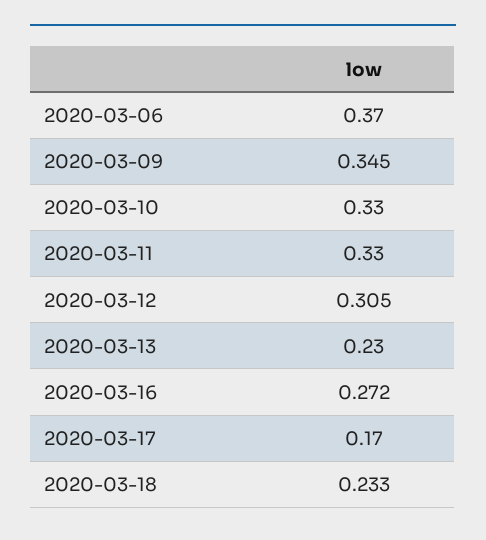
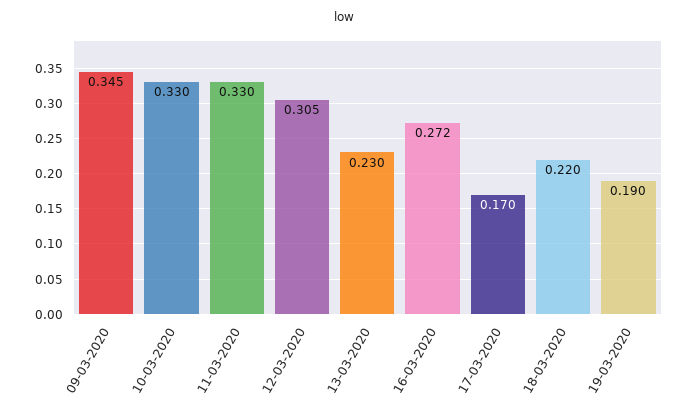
2020-03-06: 0.37 -> none
2020-03-18: 0.233 -> 0.22
19-03-2020: none -> 0.19

